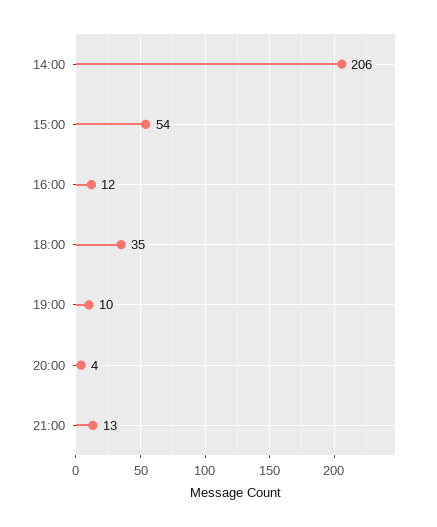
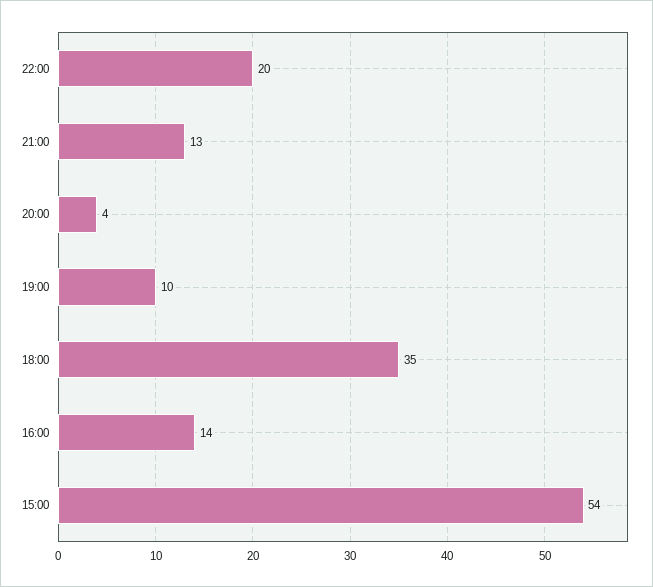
14:00: 206 -> none
16:00: 12 -> 14
22:00: none -> 20

